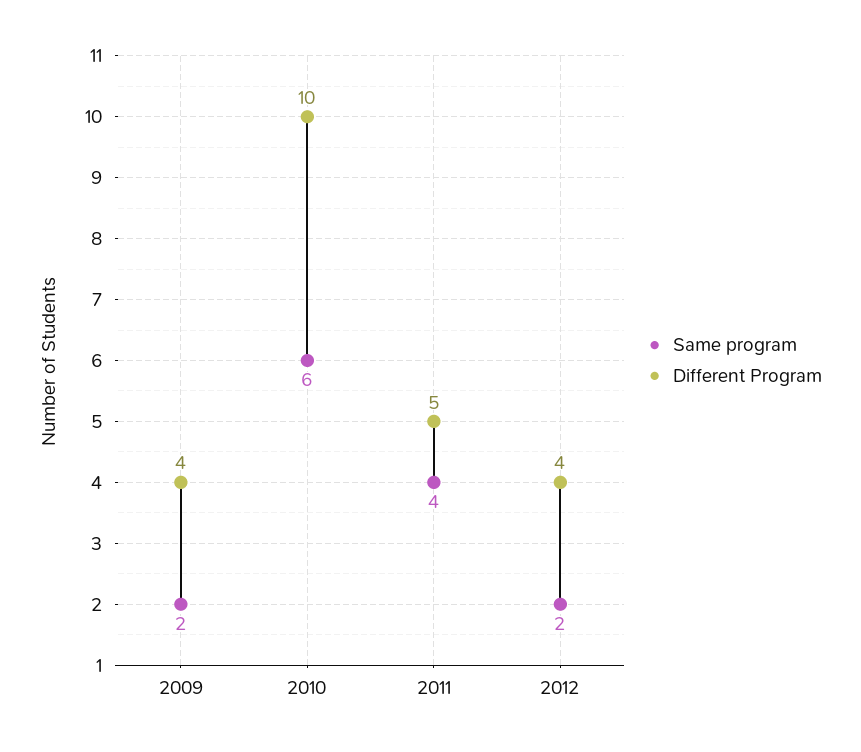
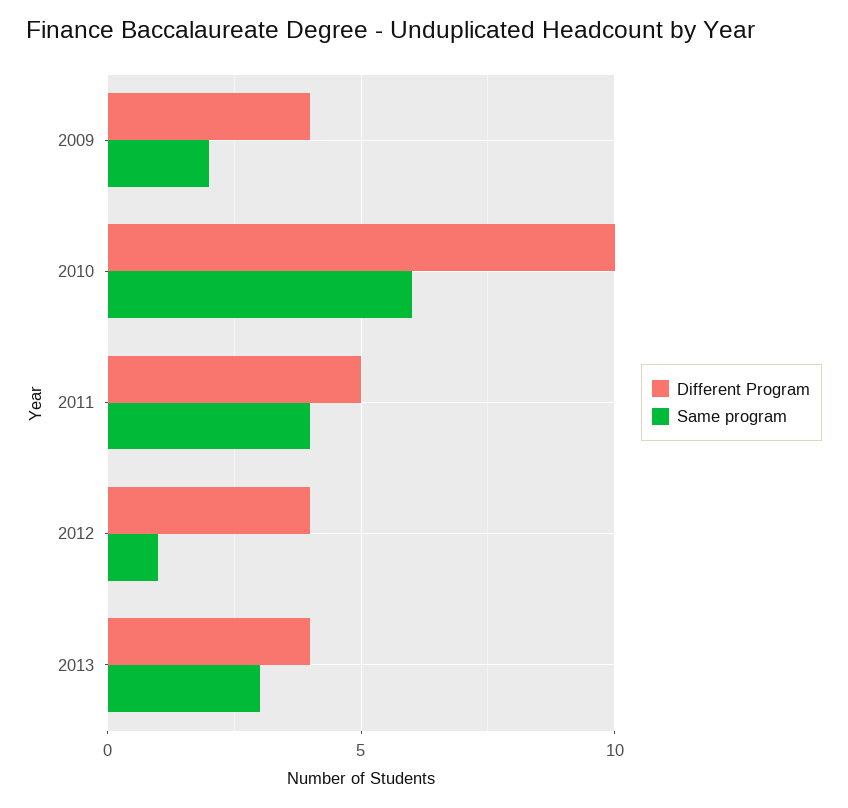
Same program, 2012: 2 -> 1
Different Program, 2013: none -> 4
Same program, 2013: none -> 3

